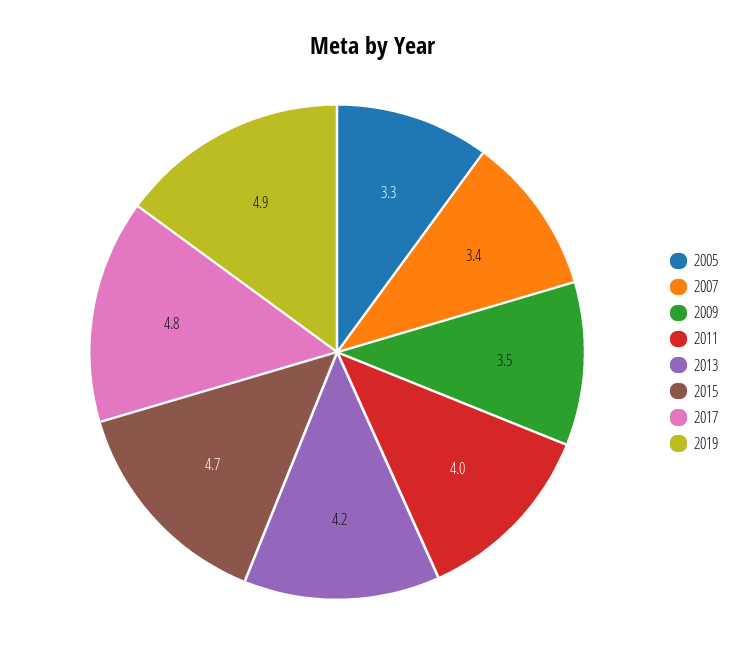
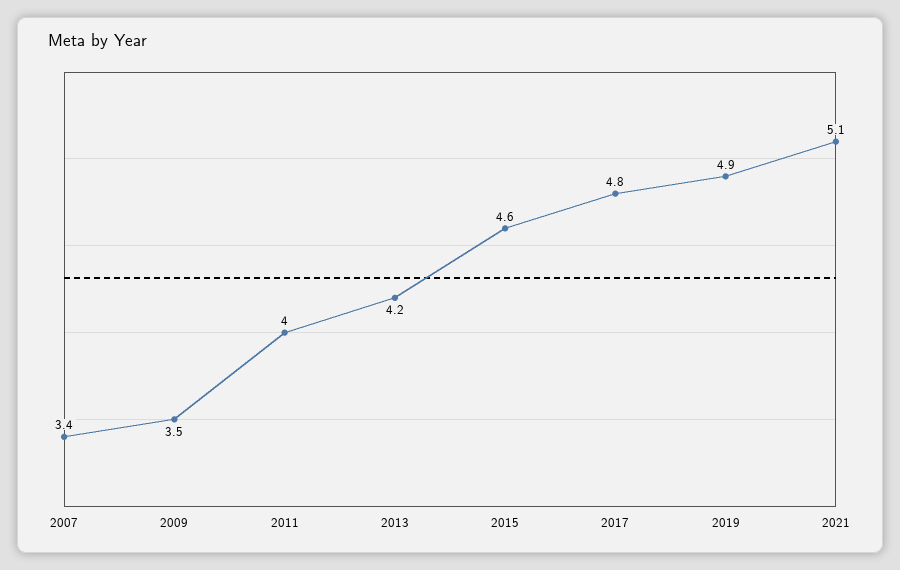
2005: 3.3 -> none
2015: 4.7 -> 4.6
2021: none -> 5.1

